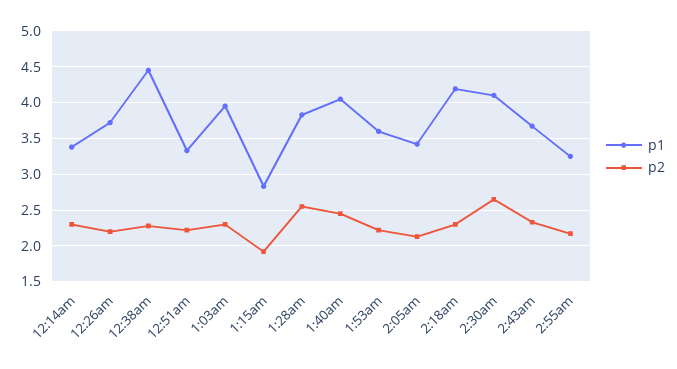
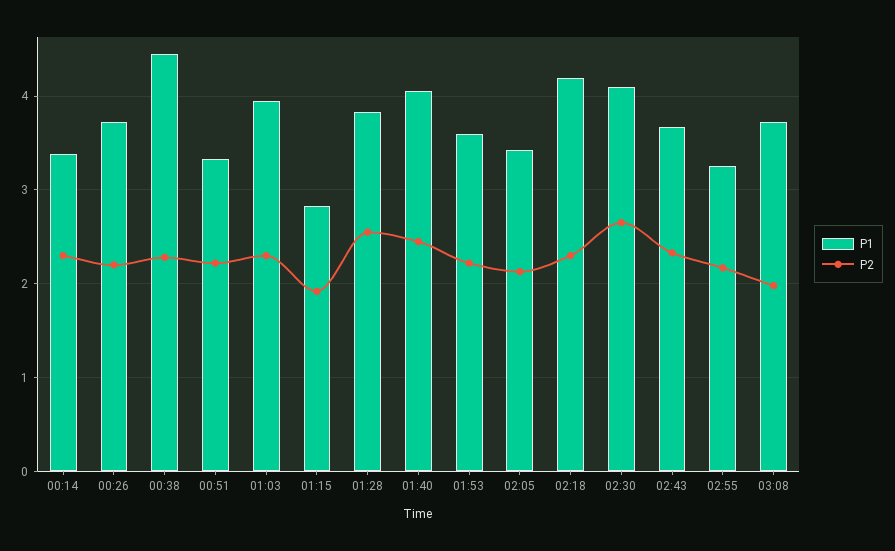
p1, 03:08: none -> 3.7
p2, 03:08: none -> 2

